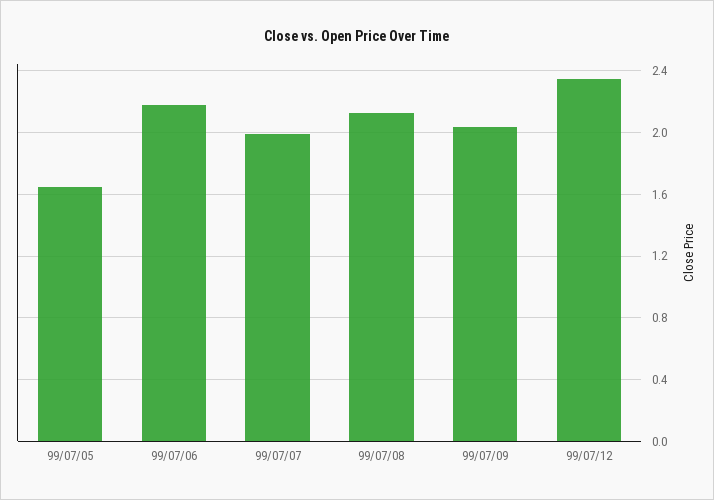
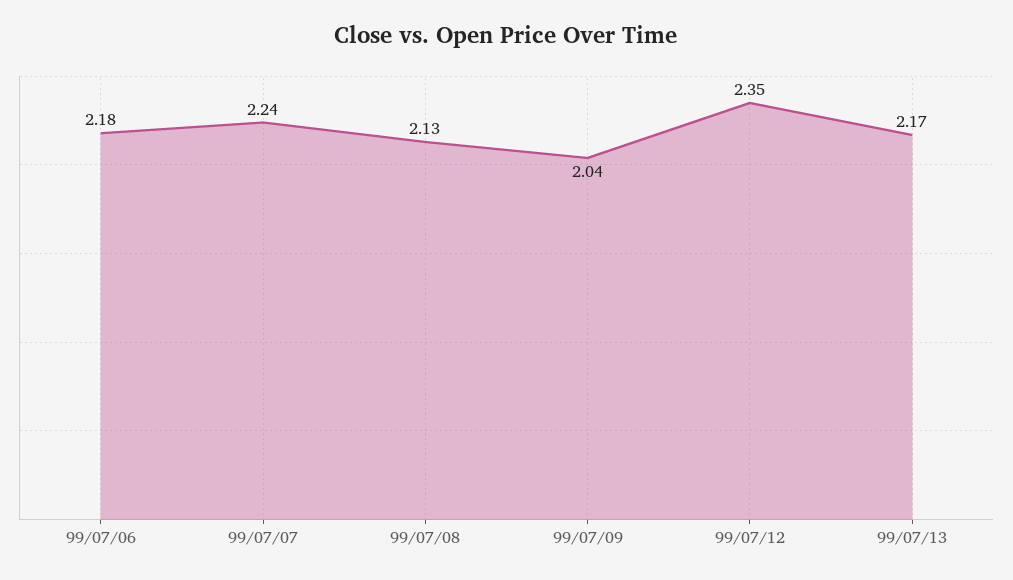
99/07/05: 1.65 -> none
99/07/07: 2 -> 2.24
99/07/13: none -> 2.17

